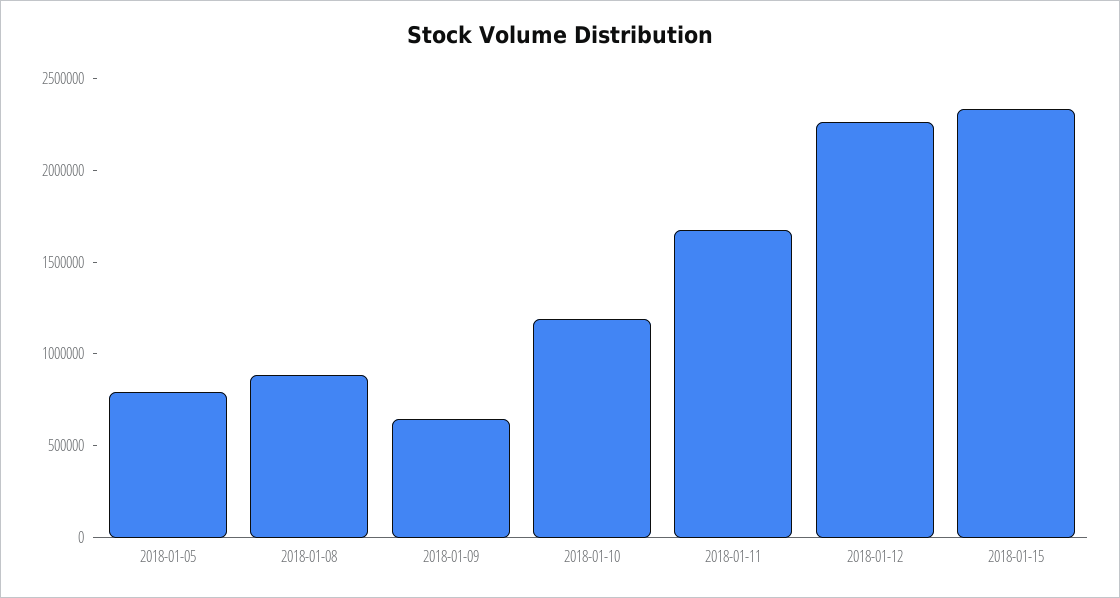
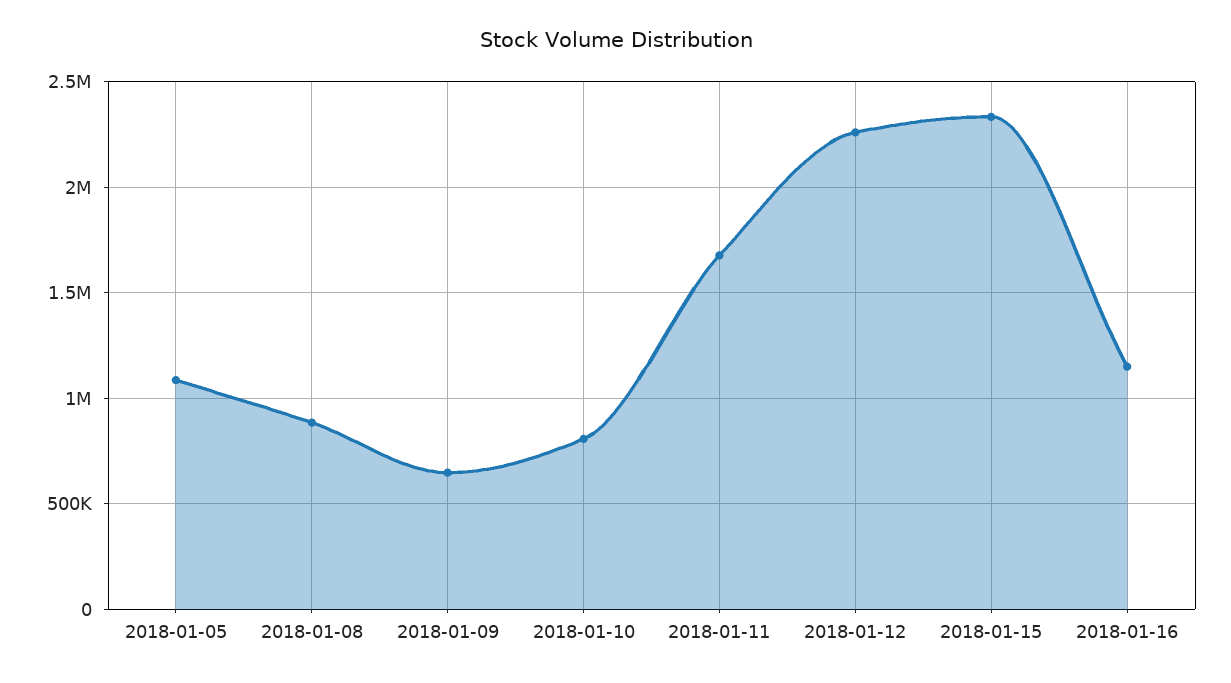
2018-01-05: 800000 -> 1100000
2018-01-10: 1200000 -> 800000
2018-01-16: none -> 1150000

